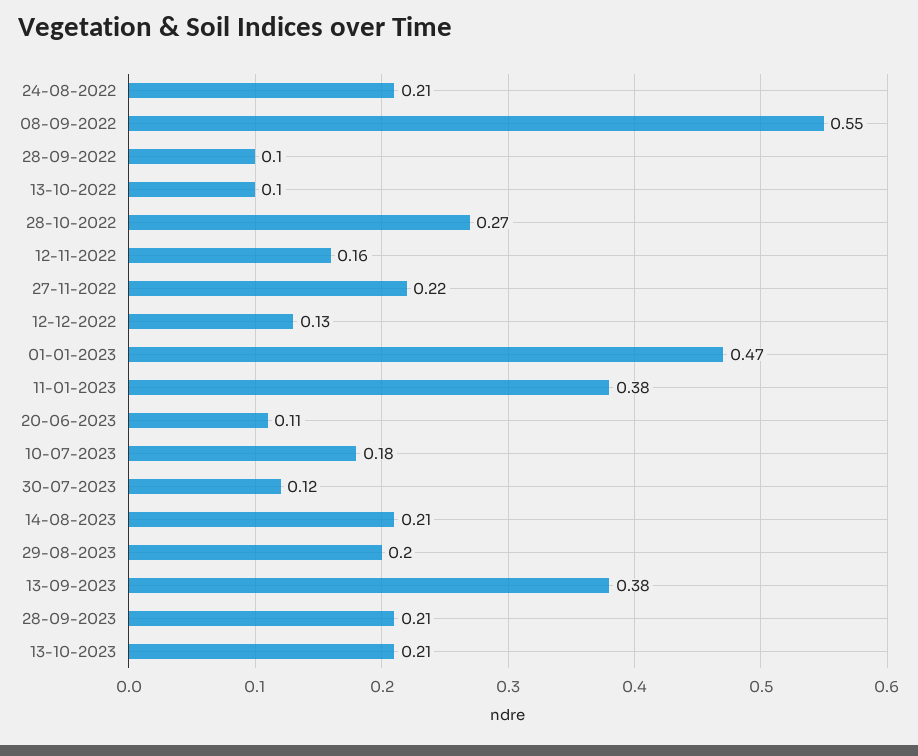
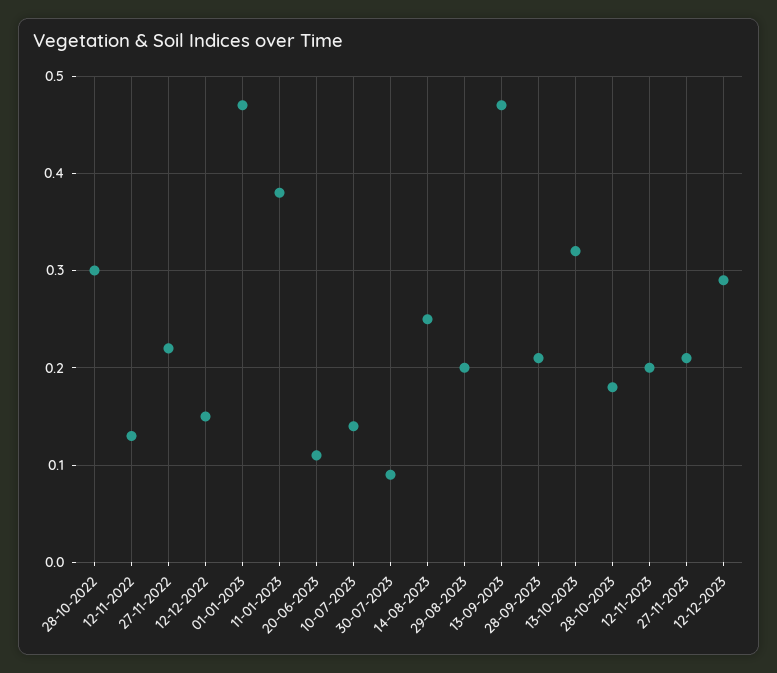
24-08-2022: 0.21 -> none
08-09-2022: 0.55 -> none
28-09-2022: 0.1 -> none
13-10-2022: 0.1 -> none
28-10-2022: 0.27 -> 0.3
12-11-2022: 0.16 -> 0.13
12-12-2022: 0.13 -> 0.15
10-07-2023: 0.18 -> 0.14
30-07-2023: 0.12 -> 0.09
14-08-2023: 0.21 -> 0.25
13-09-2023: 0.38 -> 0.47
13-10-2023: 0.21 -> 0.32
28-10-2023: none -> 0.18
12-11-2023: none -> 0.2
27-11-2023: none -> 0.21
12-12-2023: none -> 0.29

